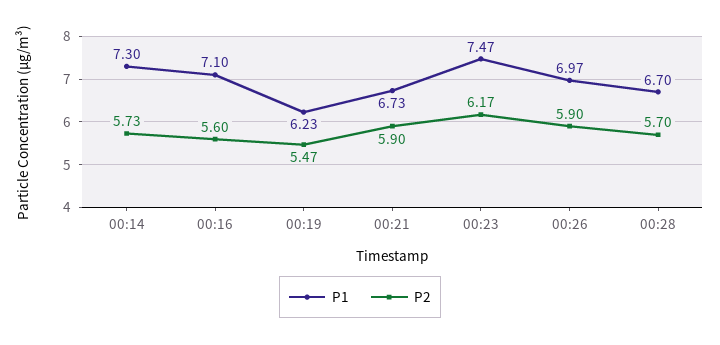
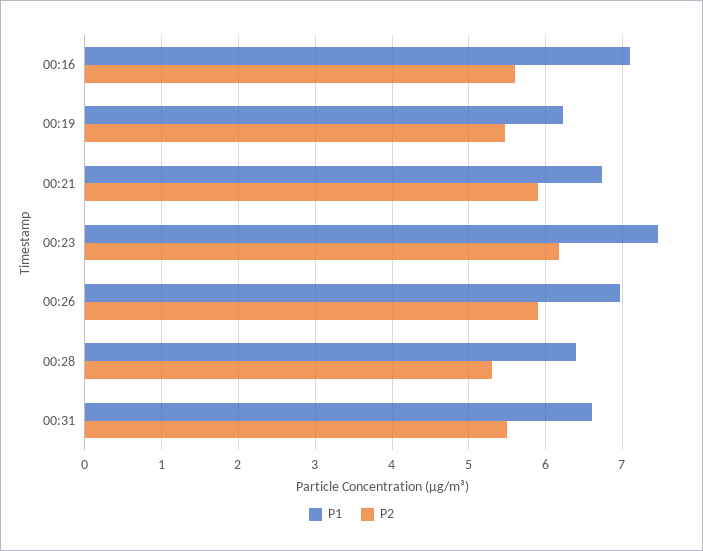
P1, 00:14: 7.3 -> none
P2, 00:14: 5.73 -> none
P1, 00:28: 6.7 -> 6.4
P2, 00:28: 5.7 -> 5.3
P1, 00:31: none -> 6.6
P2, 00:31: none -> 5.5

